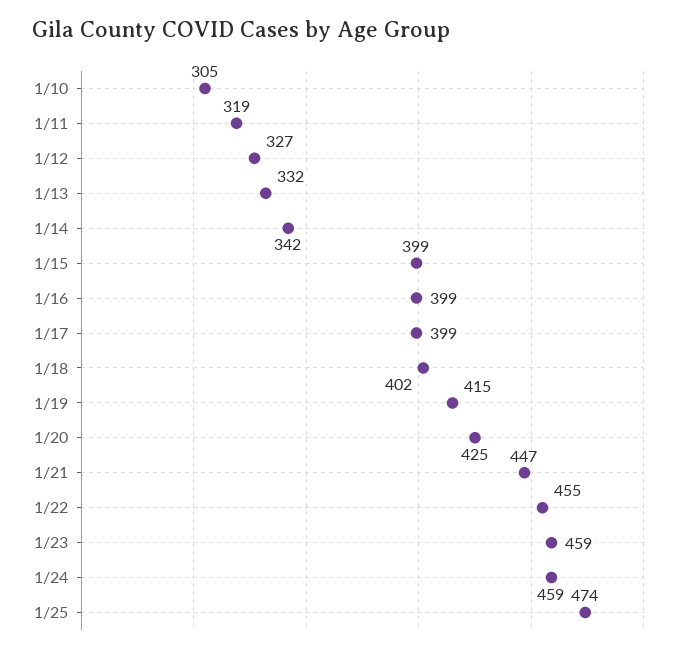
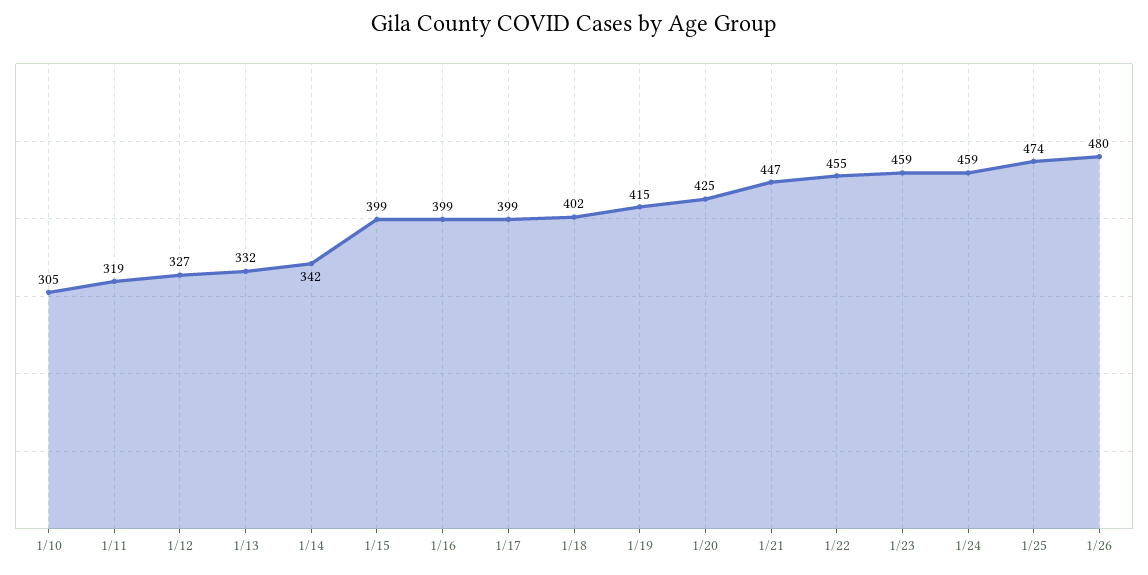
1/26: none -> 480

